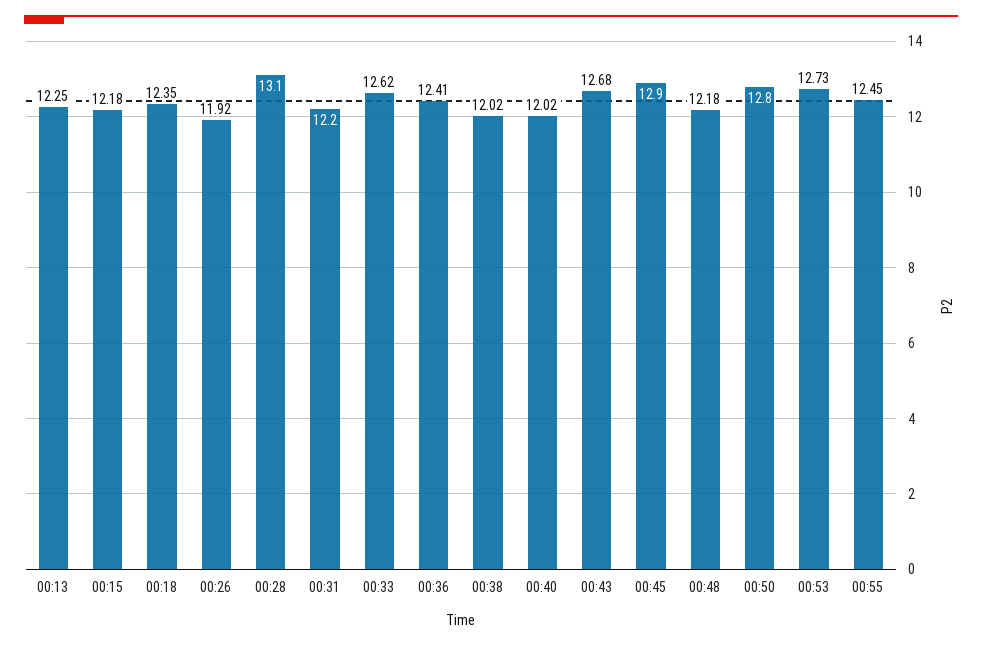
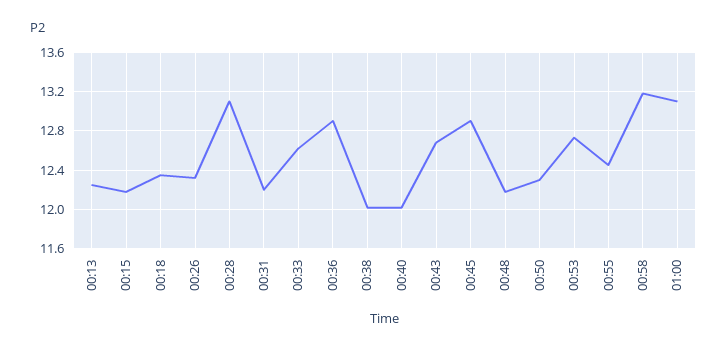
00:26: 11.92 -> 12.3
00:36: 12.41 -> 12.9
00:50: 12.8 -> 12.3
00:58: none -> 13.2
01:00: none -> 13.1

